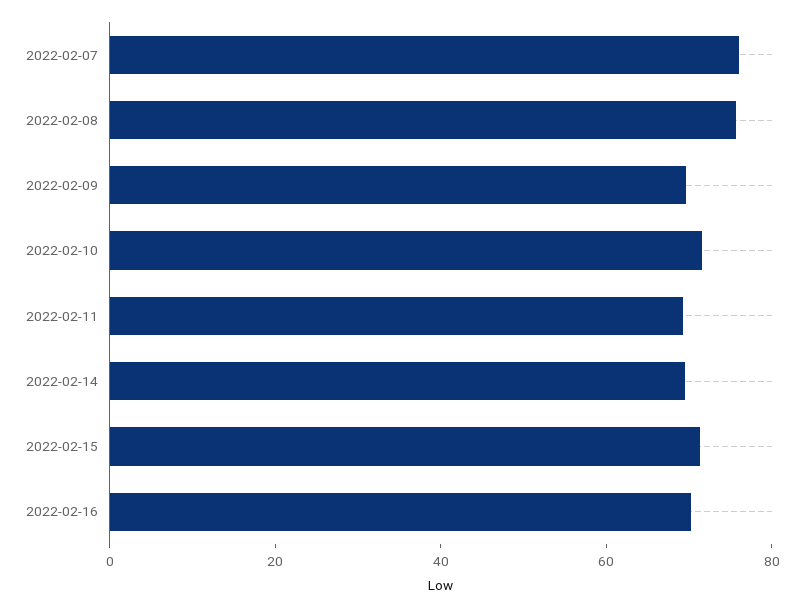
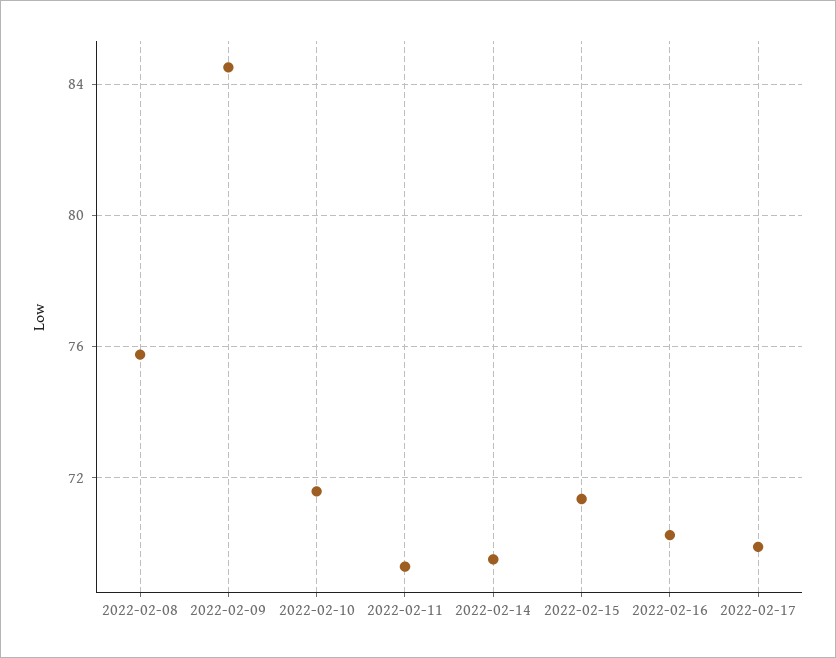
2022-02-07: 75 -> none
2022-02-09: 70 -> 84.5
2022-02-17: none -> 70

